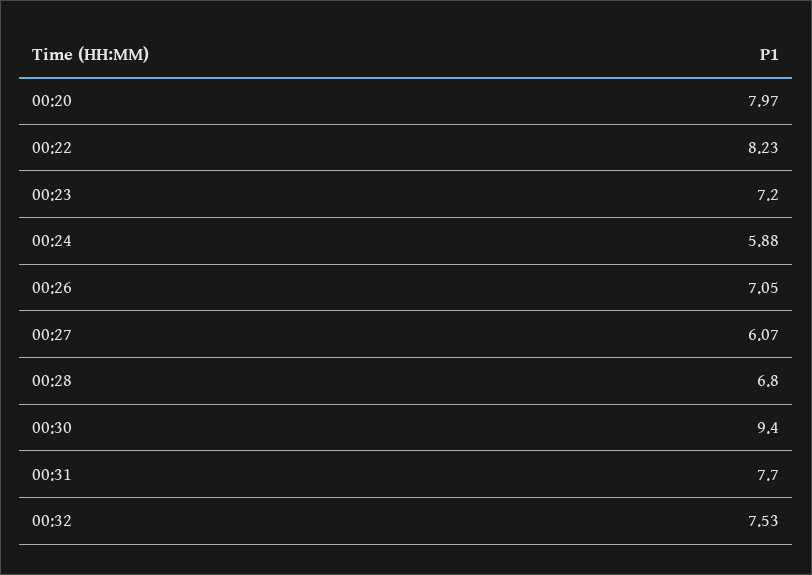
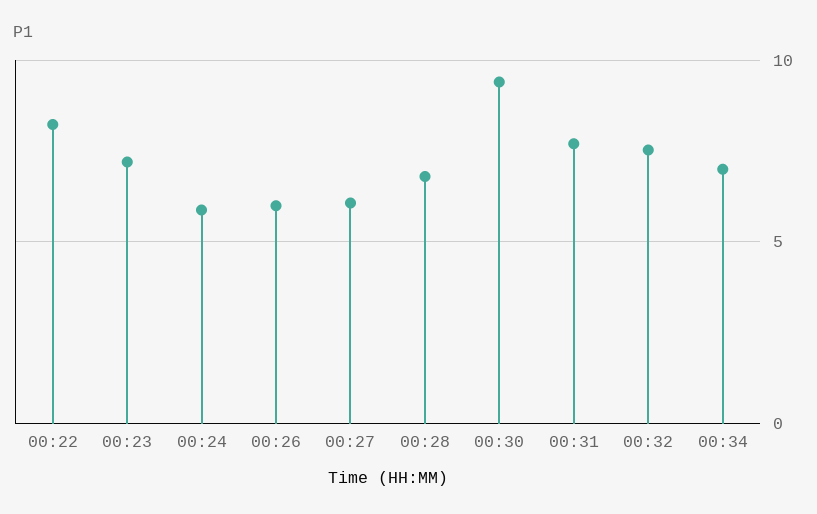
00:20: 7.97 -> none
00:26: 7.05 -> 6
00:34: none -> 7

